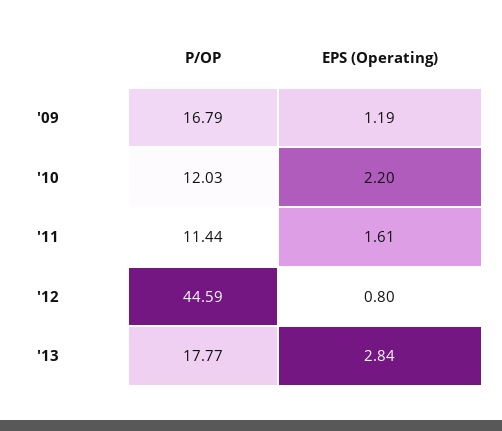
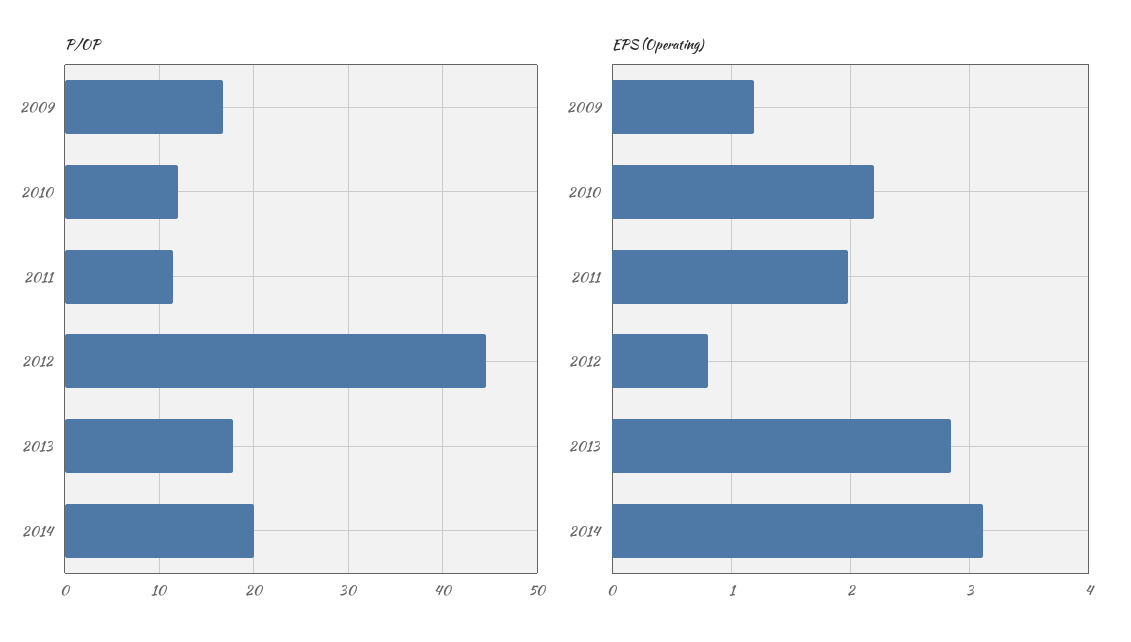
EPS (Operating), '11: 1.61 -> 2
P/OP, 2014: none -> 20
EPS (Operating), 2014: none -> 3.1

